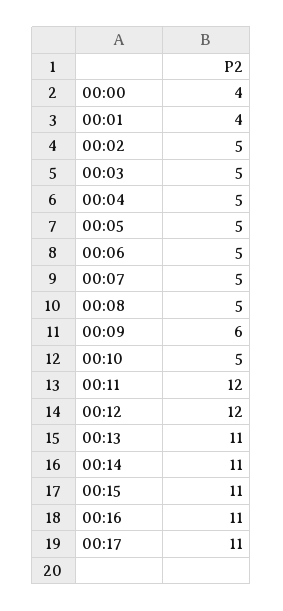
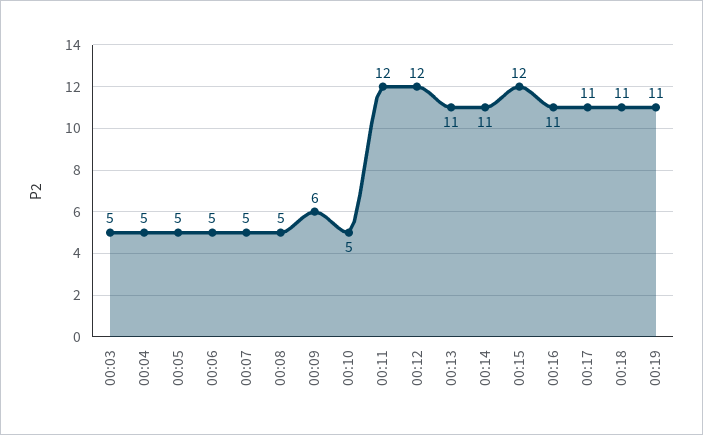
00:00: 4 -> none
00:01: 4 -> none
00:02: 5 -> none
00:15: 11 -> 12
00:18: none -> 11
00:19: none -> 11

